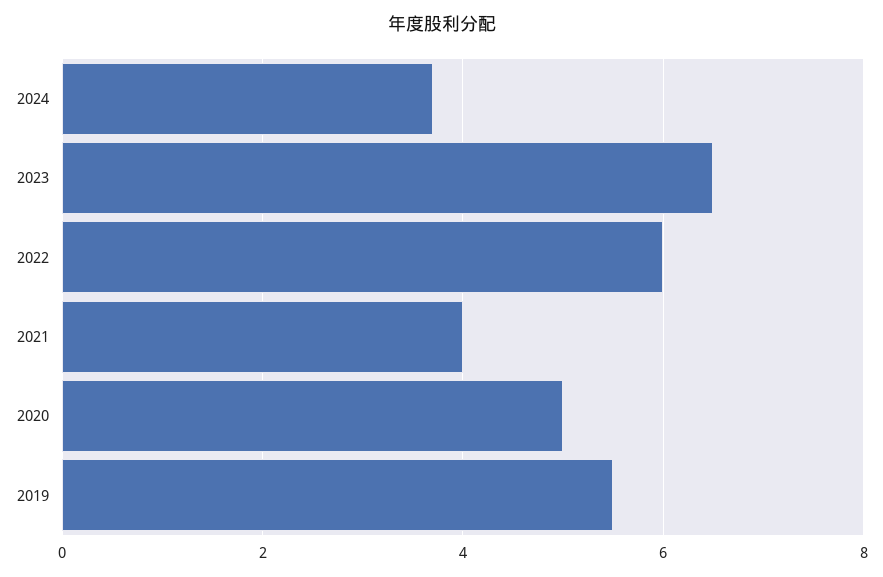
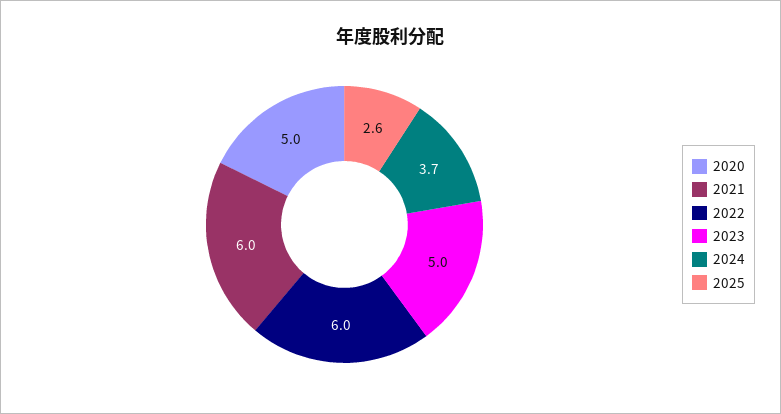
2023: 6.5 -> 5
2021: 4 -> 6
2019: 5.5 -> none
2025: none -> 2.6

